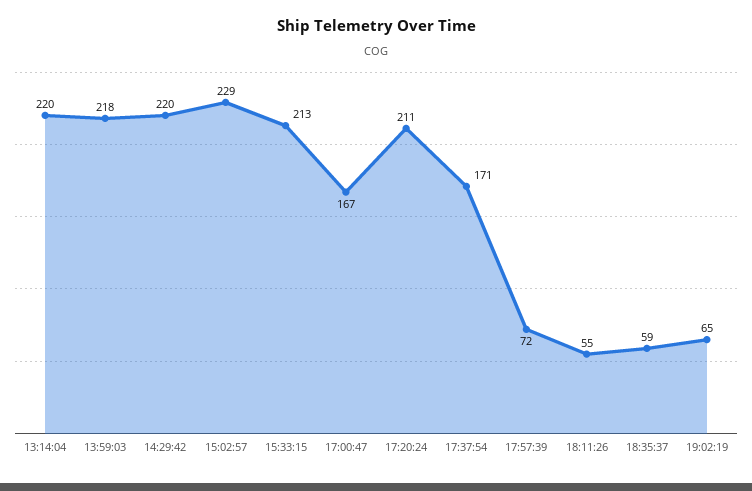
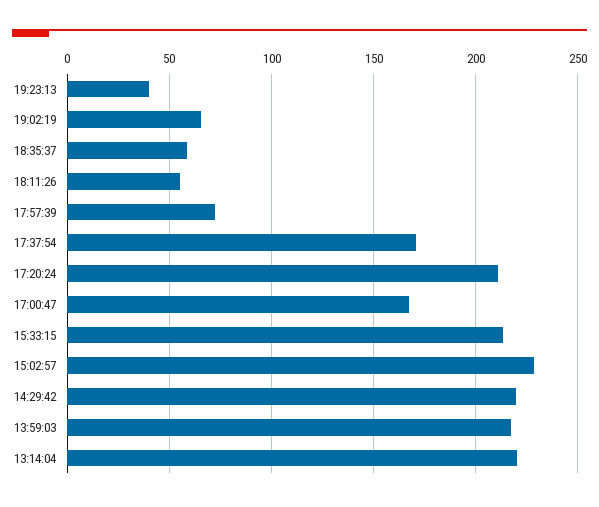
19:23:13: none -> 40

